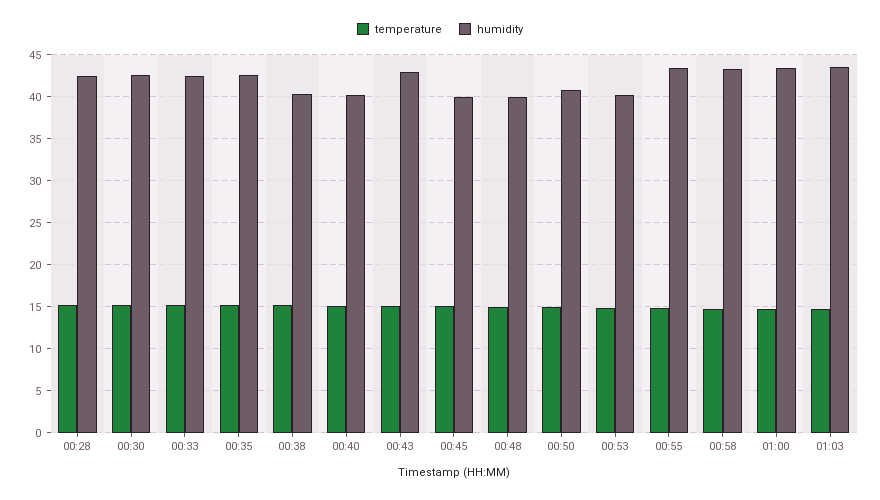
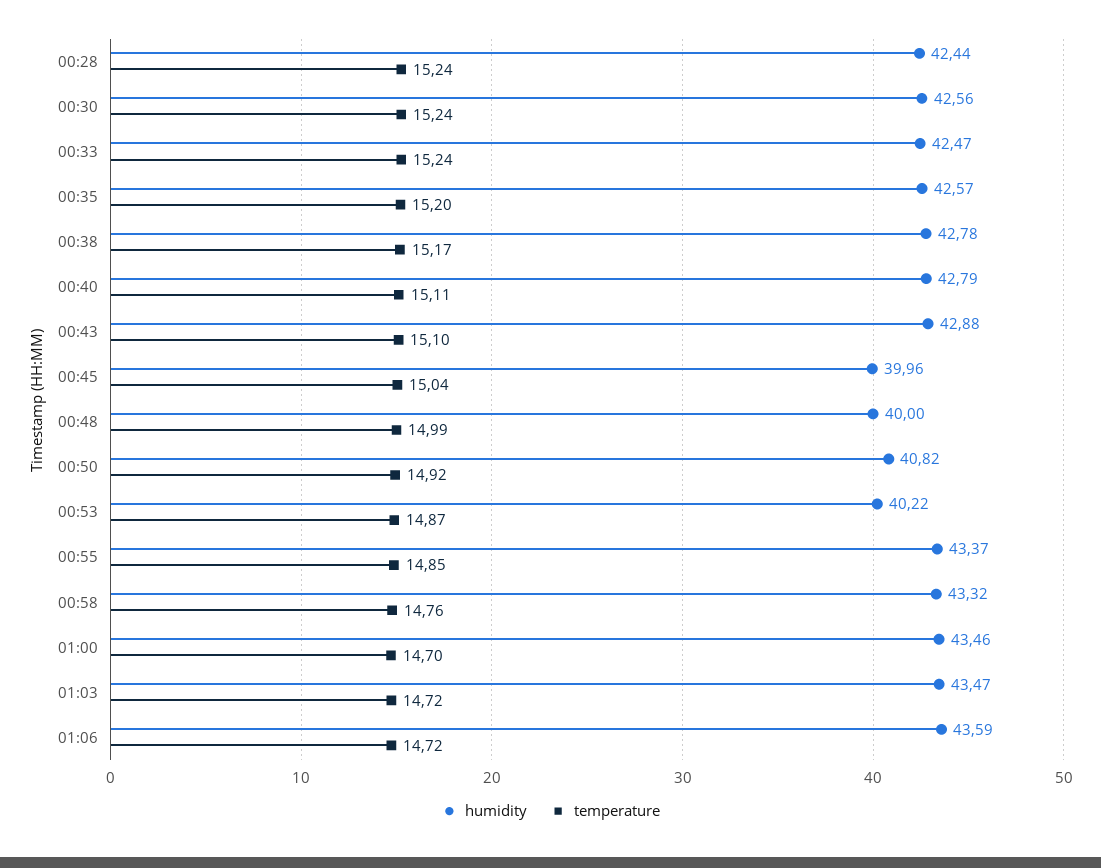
humidity, 00:38: 40 -> 42.78
humidity, 00:40: 40 -> 42.79
humidity, 01:06: none -> 43.59
temperature, 01:06: none -> 14.72

